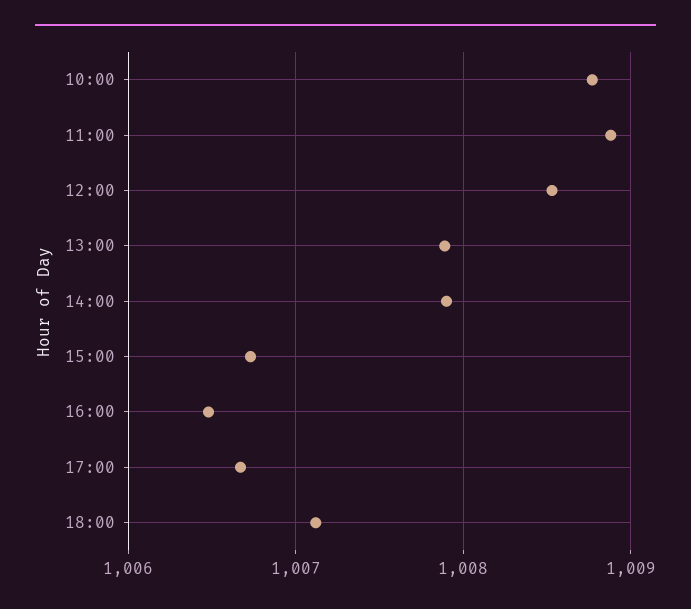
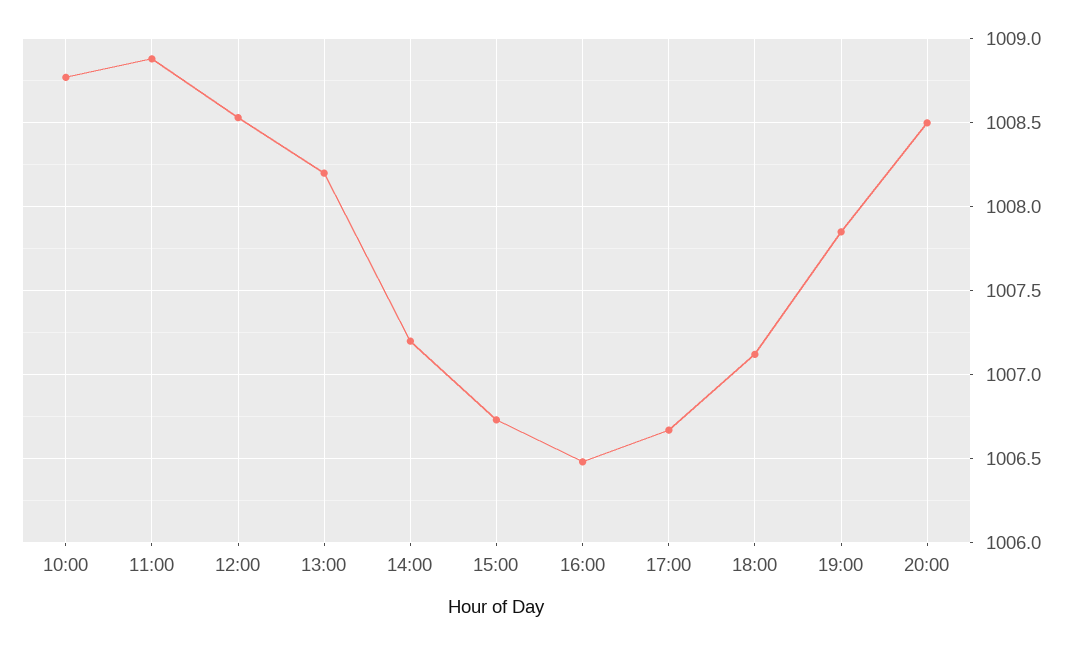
13:00: 1007.9 -> 1008.2
14:00: 1007.9 -> 1007.2
19:00: none -> 1007.85
20:00: none -> 1008.5

